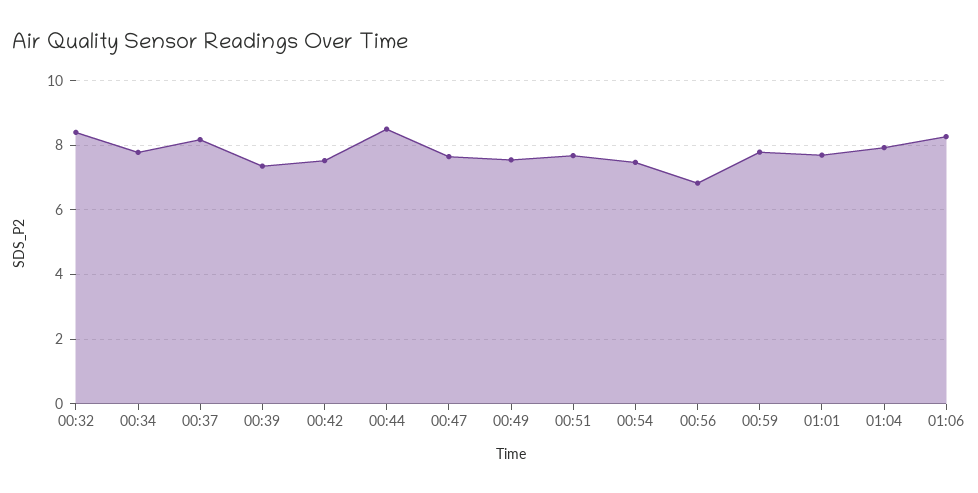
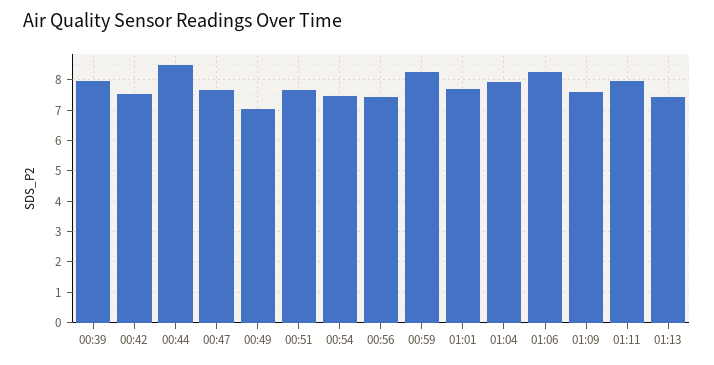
00:32: 8.4 -> none
00:34: 7.8 -> none
00:37: 8.2 -> none
00:39: 7.4 -> 8
00:49: 7.6 -> 7
00:56: 6.8 -> 7.4
00:59: 7.8 -> 8.2
01:09: none -> 7.6
01:11: none -> 8
01:13: none -> 7.4

